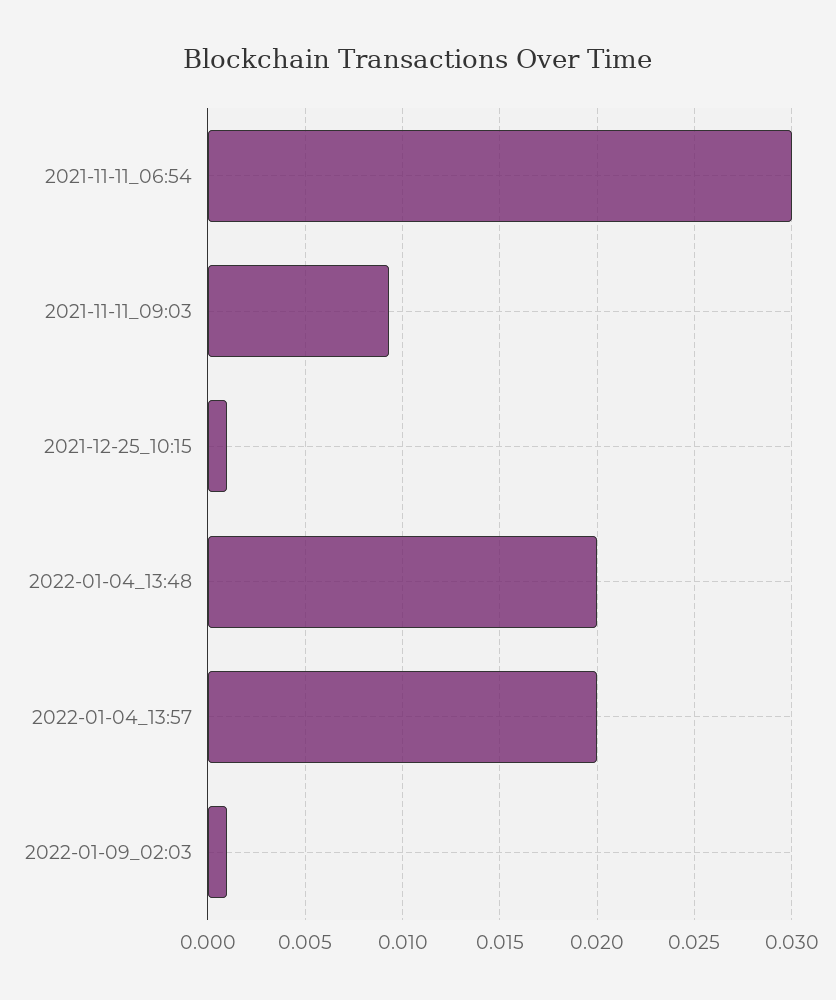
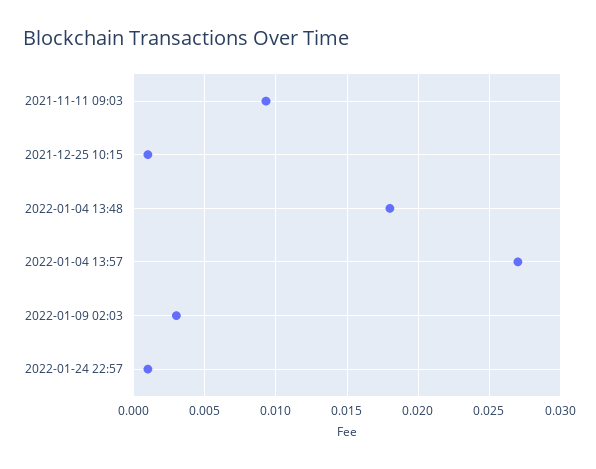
2021-11-11_06:54: 0.03 -> none
2022-01-04_13:48: 0.02 -> 0.018
2022-01-04_13:57: 0.02 -> 0.027
2022-01-09_02:03: 0.001 -> 0.003
2022-01-24 22:57: none -> 0.001

